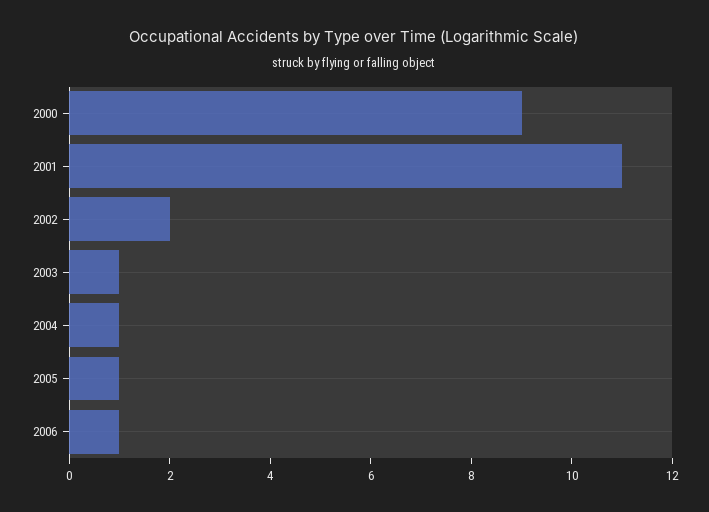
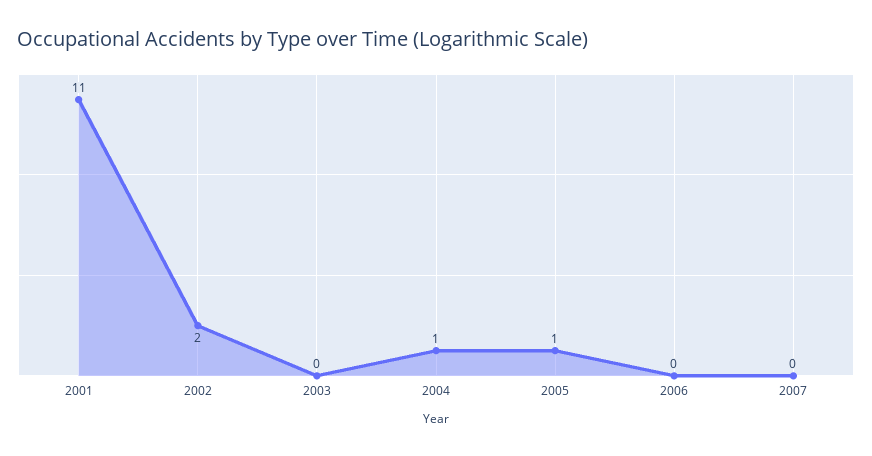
2000: 9 -> none
2003: 1 -> 0
2006: 1 -> 0
2007: none -> 0

